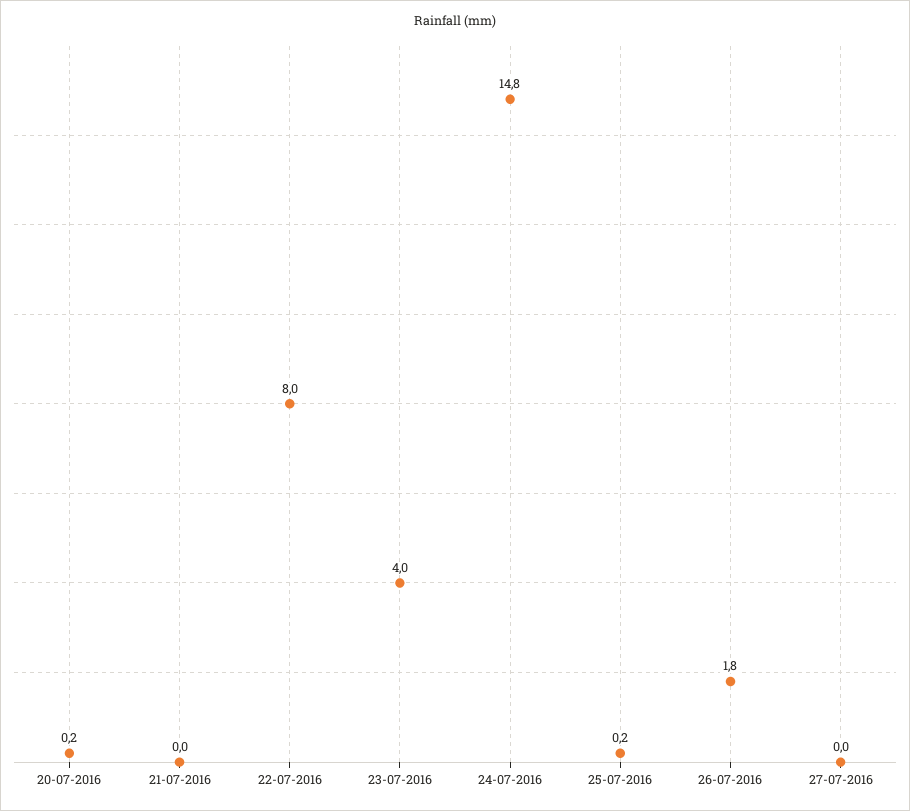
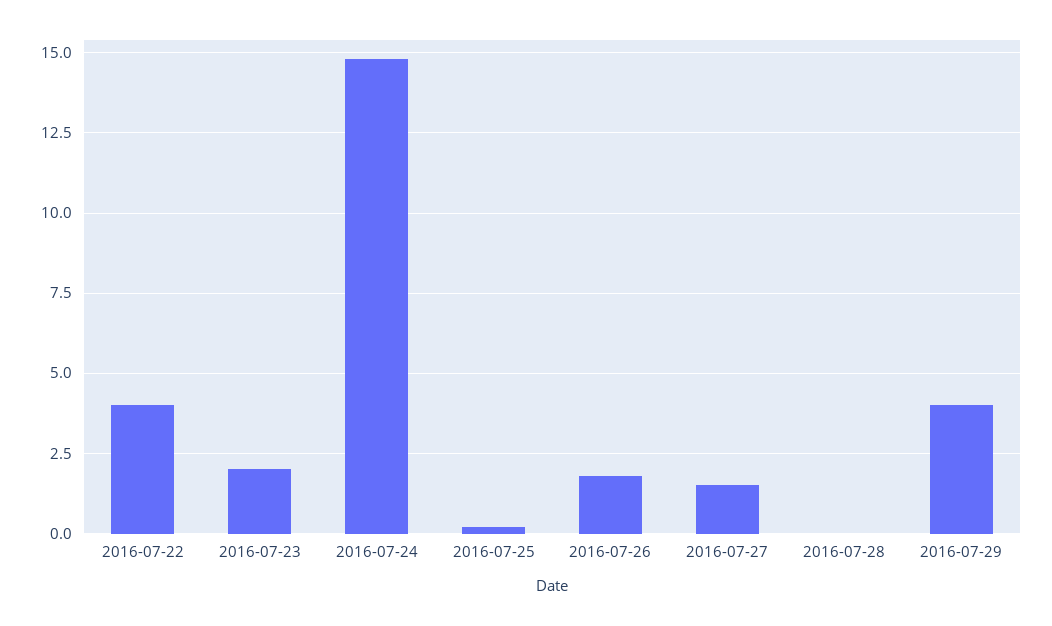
20-07-2016: 0.2 -> none
21-07-2016: 0 -> none
22-07-2016: 8 -> 4
23-07-2016: 4 -> 2
27-07-2016: 0 -> 1.5
2016-07-28: none -> 0
2016-07-29: none -> 4

